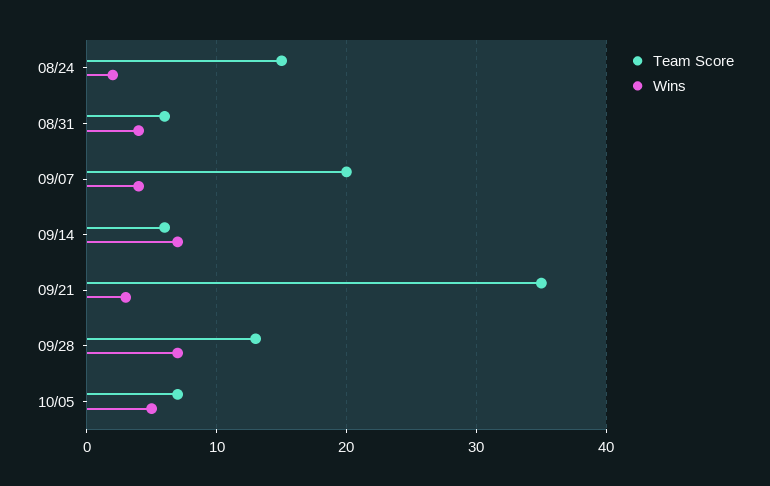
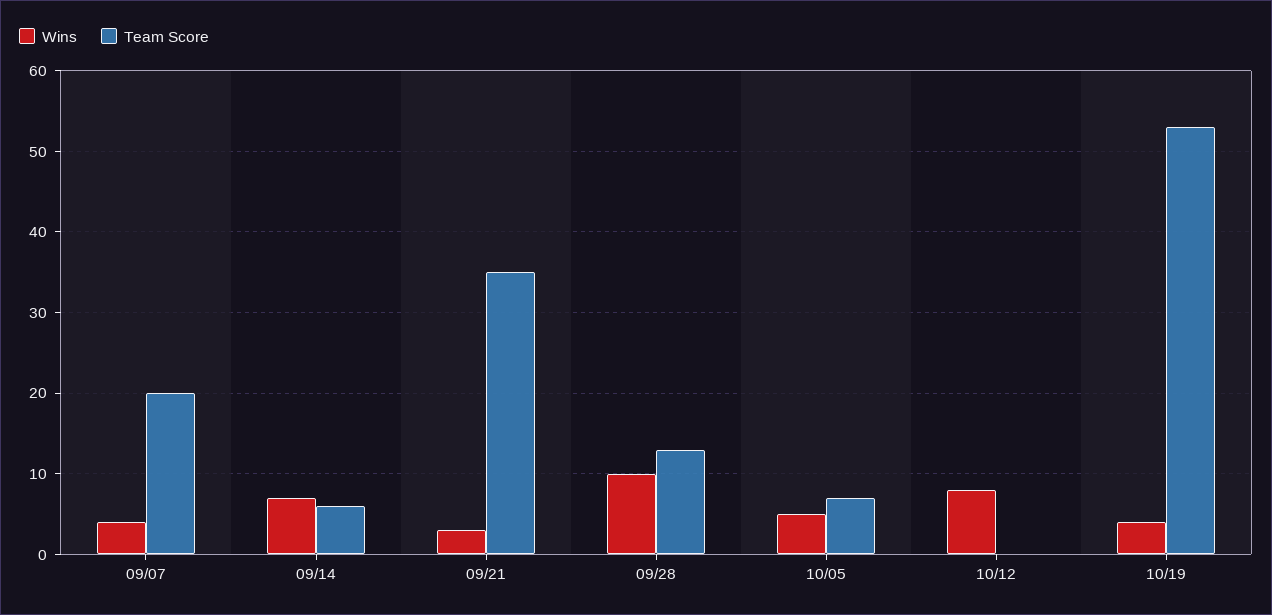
Team Score, 08/24: 15 -> none
Wins, 08/24: 2 -> none
Team Score, 08/31: 6 -> none
Wins, 08/31: 4 -> none
Wins, 09/28: 7 -> 10
Wins, 10/12: none -> 8
Team Score, 10/12: none -> 0
Wins, 10/19: none -> 4
Team Score, 10/19: none -> 53

